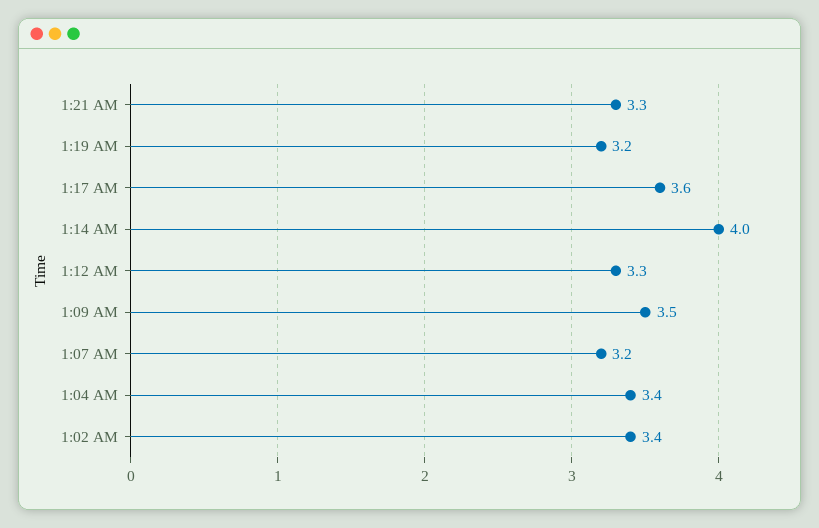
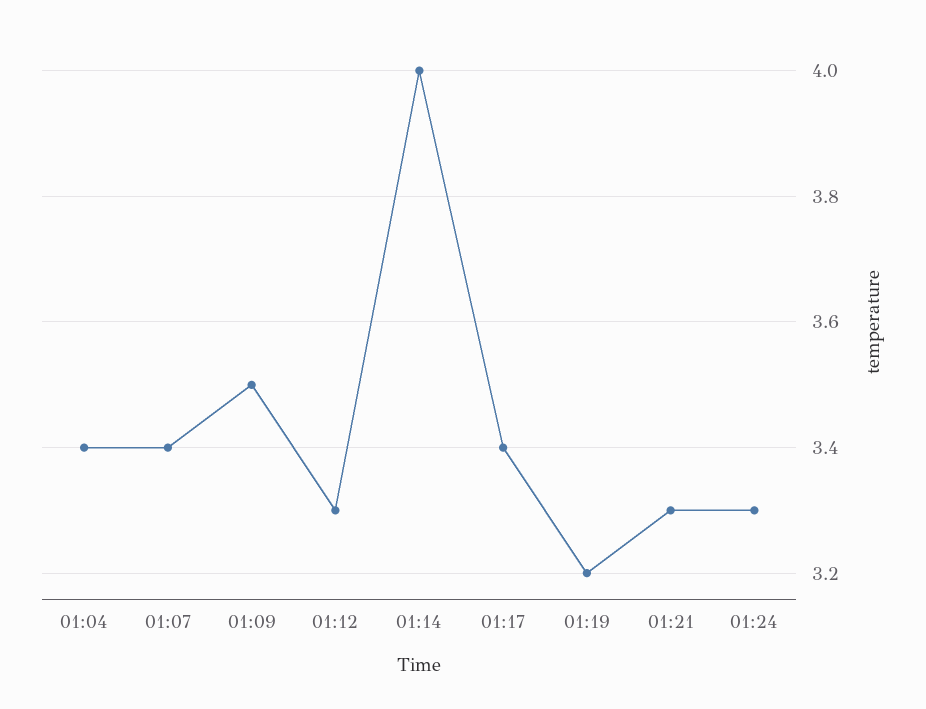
1:17 AM: 3.6 -> 3.4
1:07 AM: 3.2 -> 3.4
1:02 AM: 3.4 -> none
01:24: none -> 3.3

